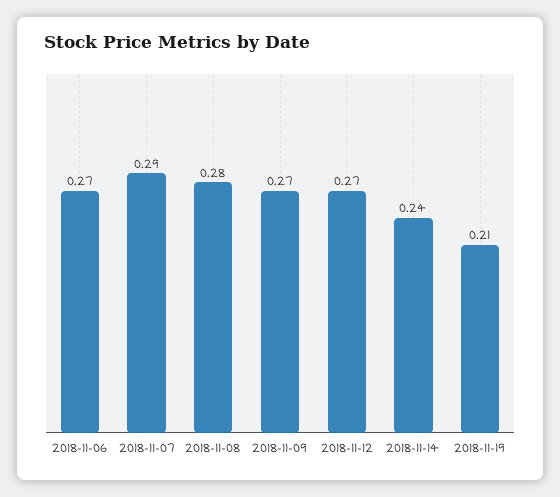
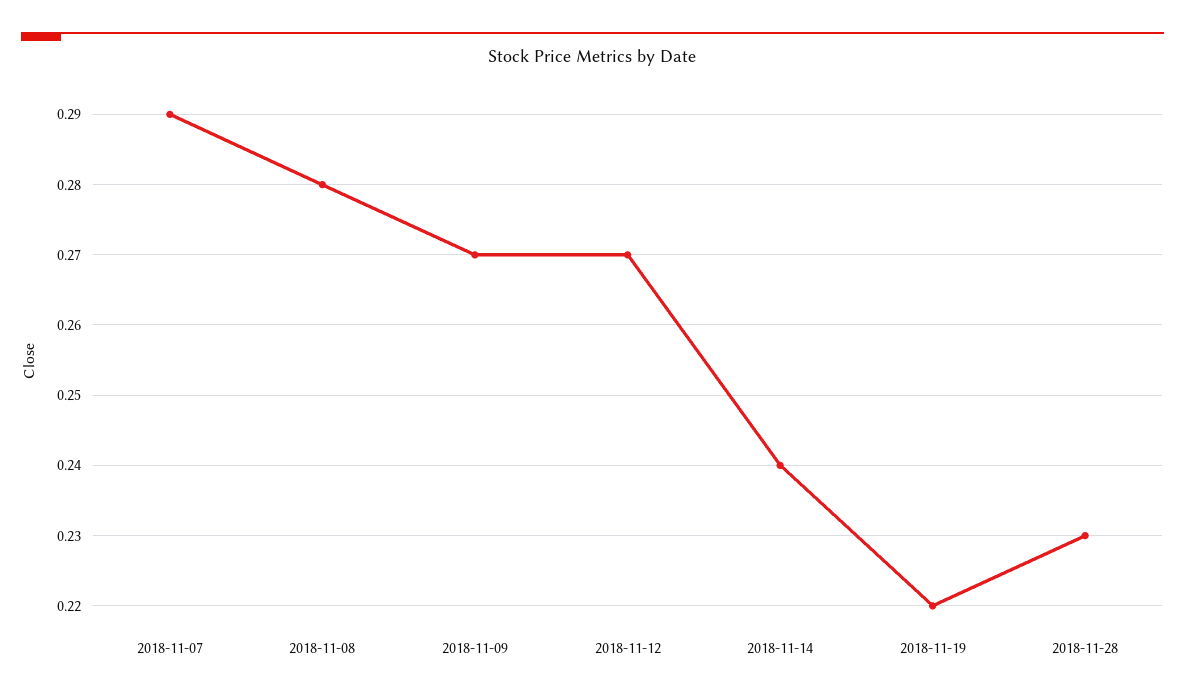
2018-11-06: 0.27 -> none
2018-11-19: 0.21 -> 0.22
2018-11-28: none -> 0.23

